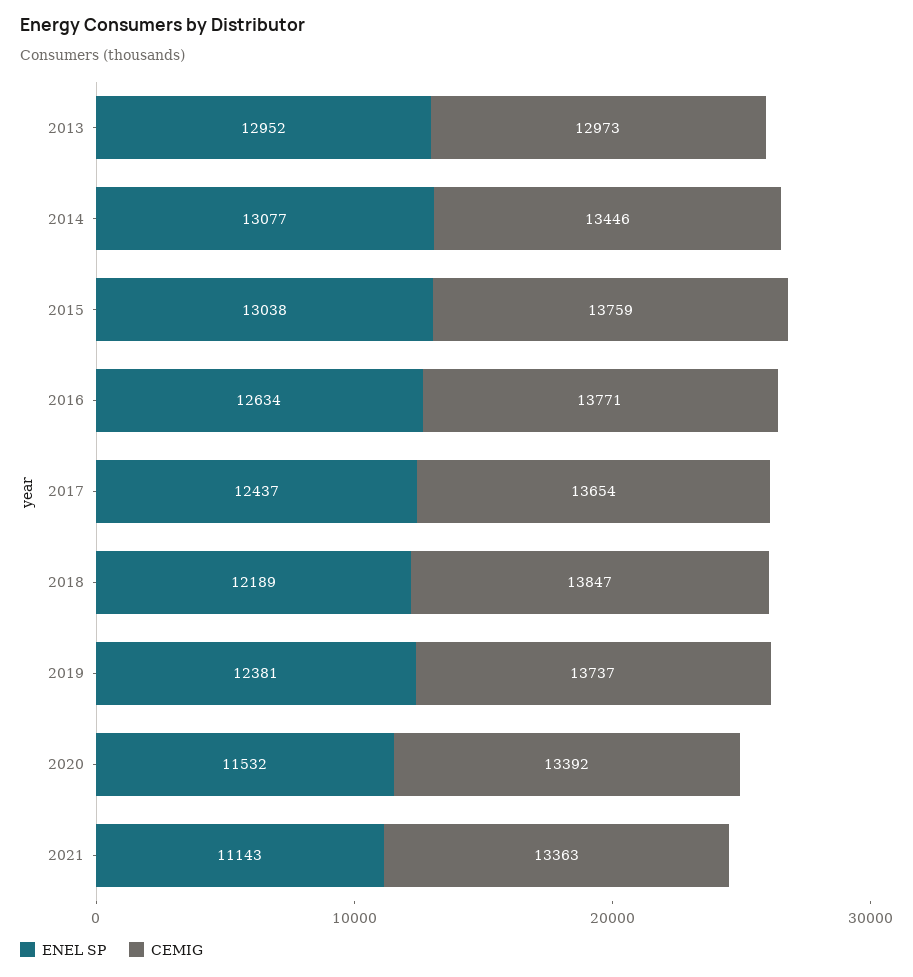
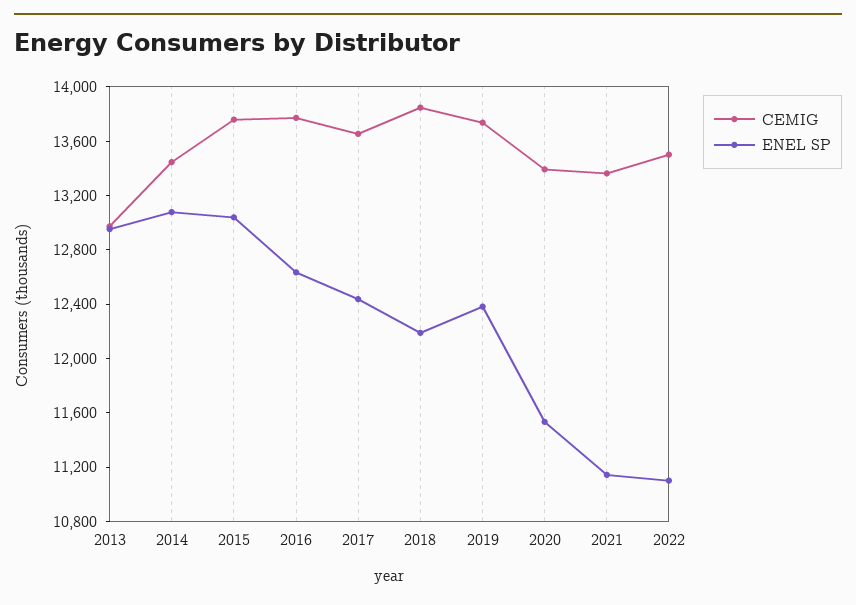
CEMIG, 2022: none -> 13500
ENEL SP, 2022: none -> 11100

